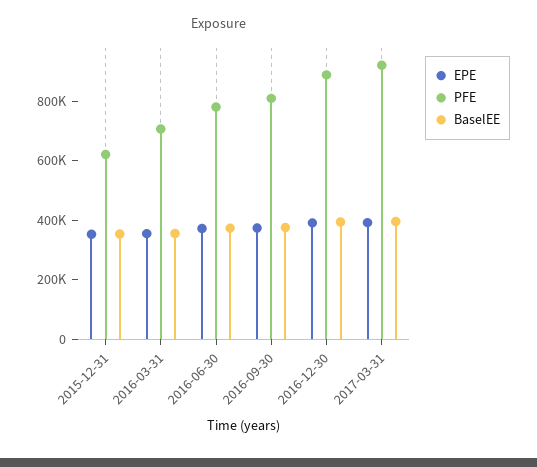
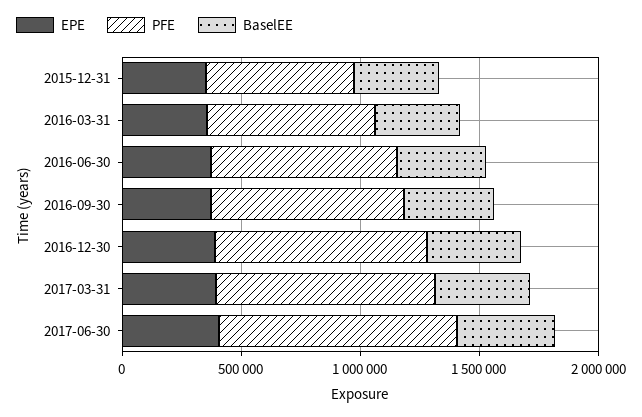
EPE, 2017-06-30: none -> 400000
PFE, 2017-06-30: none -> 1000000
BaselEE, 2017-06-30: none -> 400000

